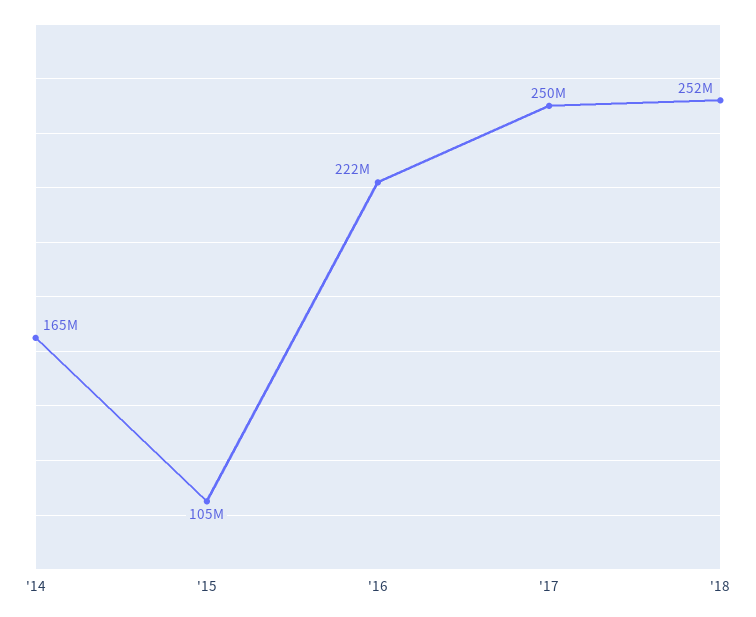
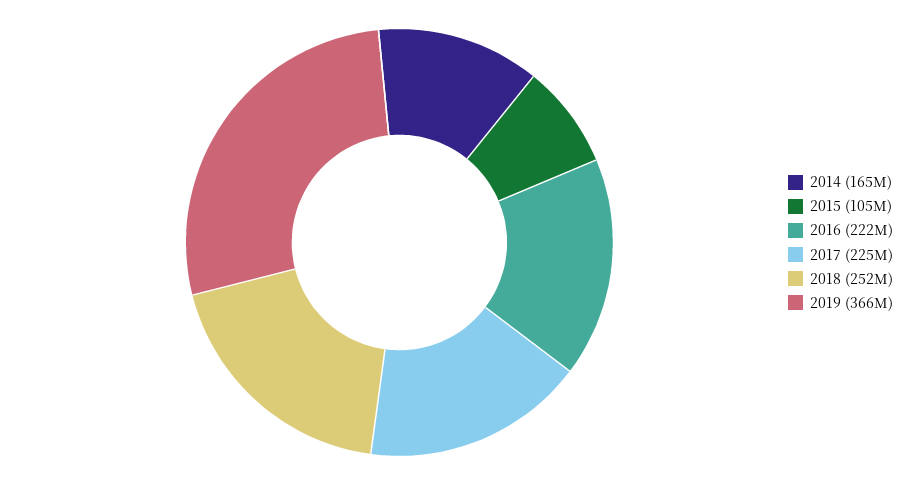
'17: 250000000 -> 225000000
2019: none -> 366000000

